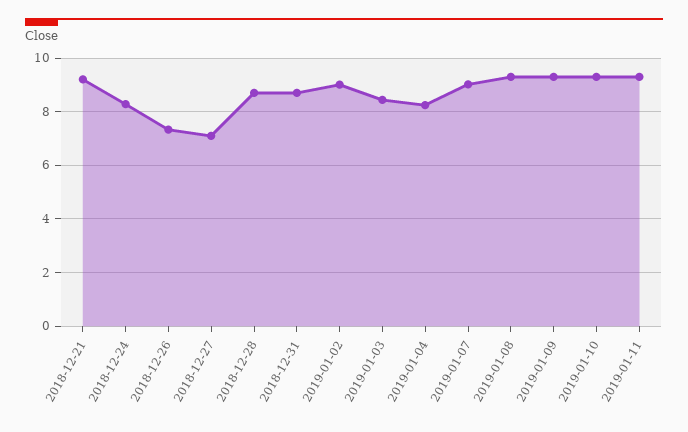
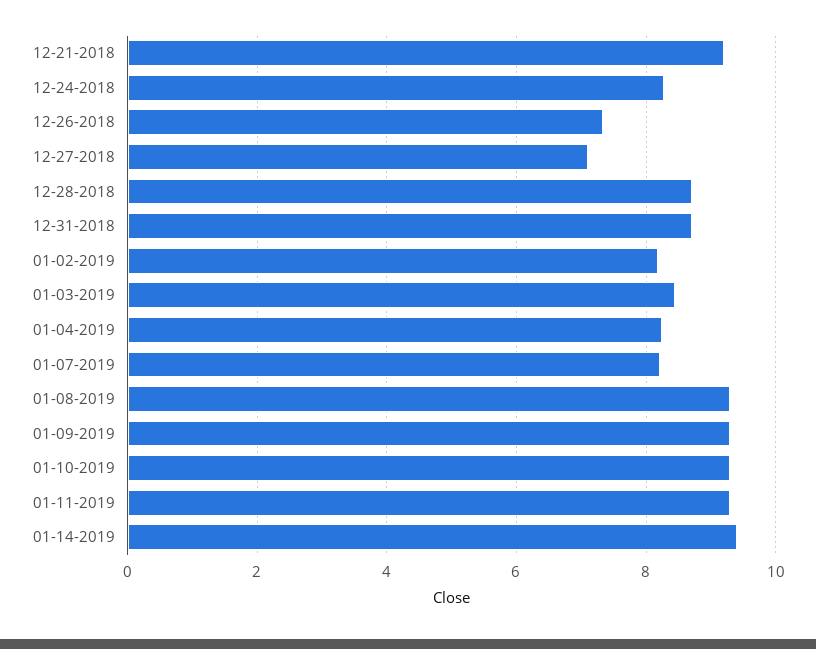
2019-01-02: 9 -> 8.2
2019-01-07: 9 -> 8.2
01-14-2019: none -> 9.4

